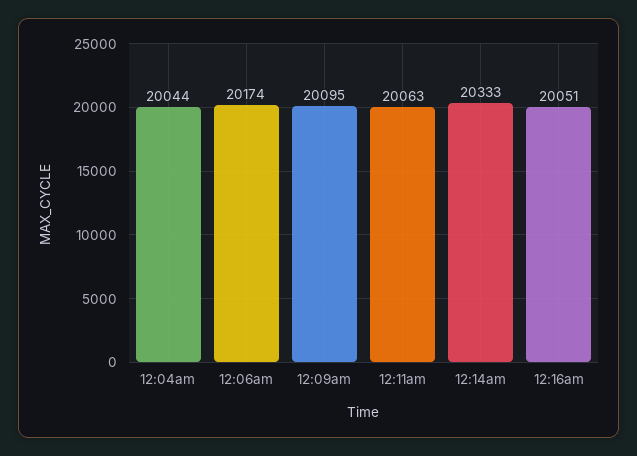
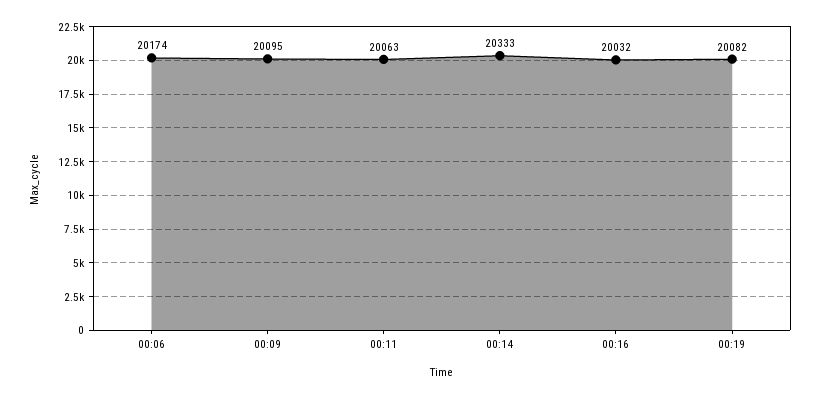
12:04am: 20044 -> none
12:16am: 20051 -> 20032
00:19: none -> 20082

